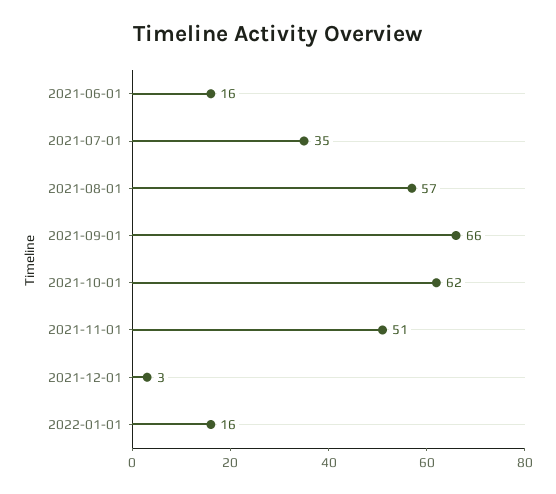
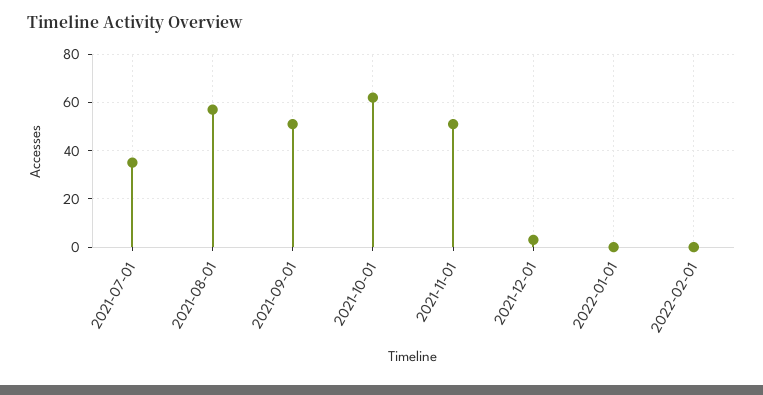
2021-06-01: 16 -> none
2021-09-01: 66 -> 50
2022-01-01: 16 -> 0
2022-02-01: none -> 0

